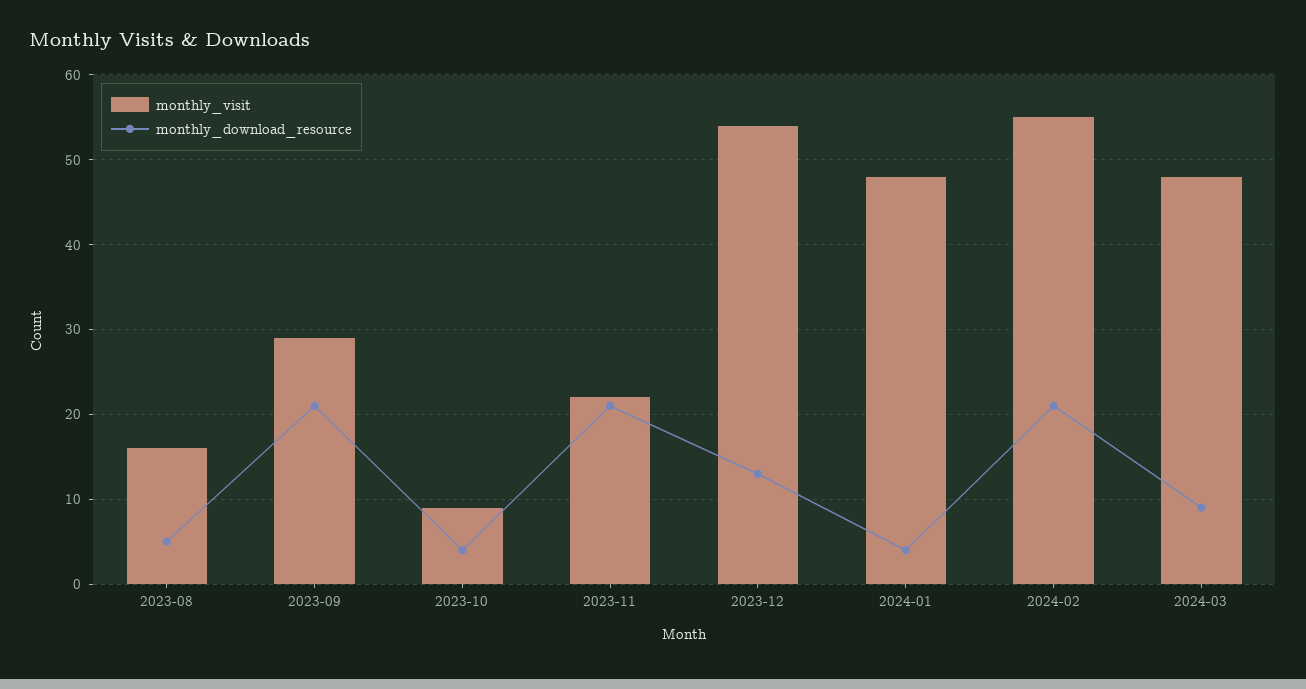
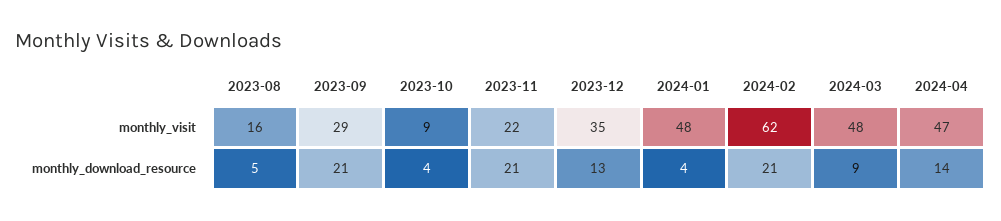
monthly_visit, 2023-12: 54 -> 35
monthly_visit, 2024-02: 55 -> 62
monthly_visit, 2024-04: none -> 47
monthly_download_resource, 2024-04: none -> 14

